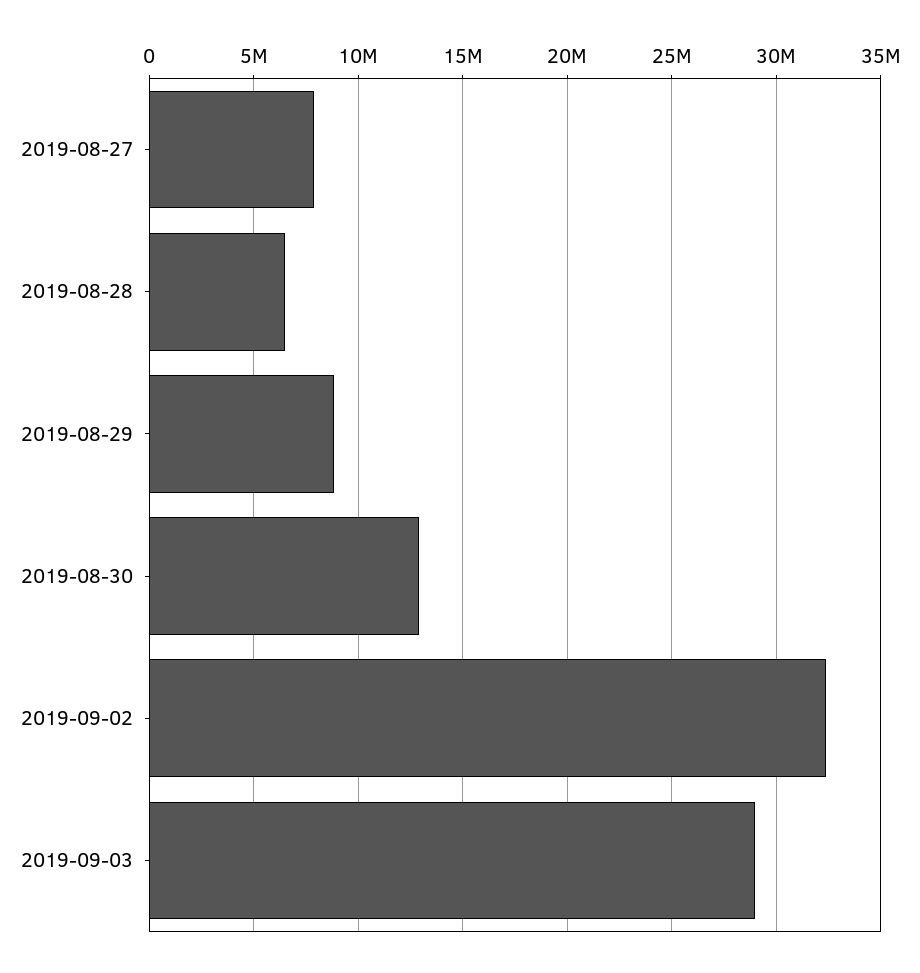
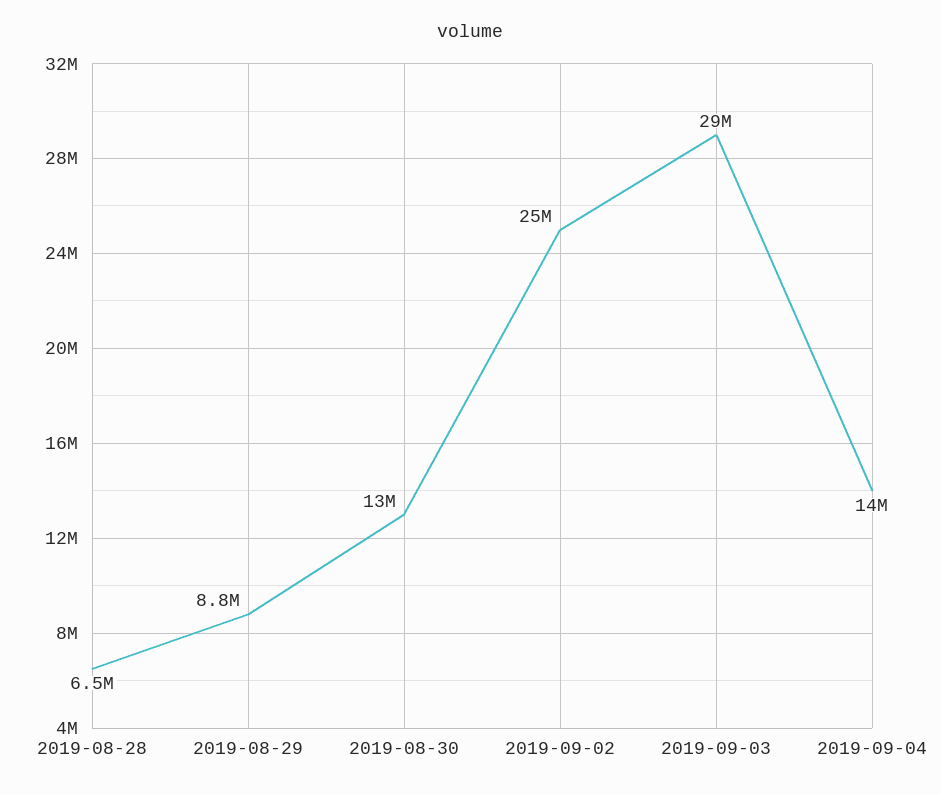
2019-08-27: 8000000 -> none
2019-09-02: 32500000 -> 25000000
2019-09-04: none -> 14000000

